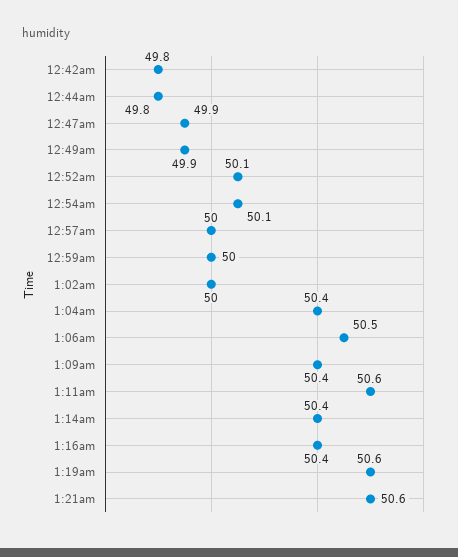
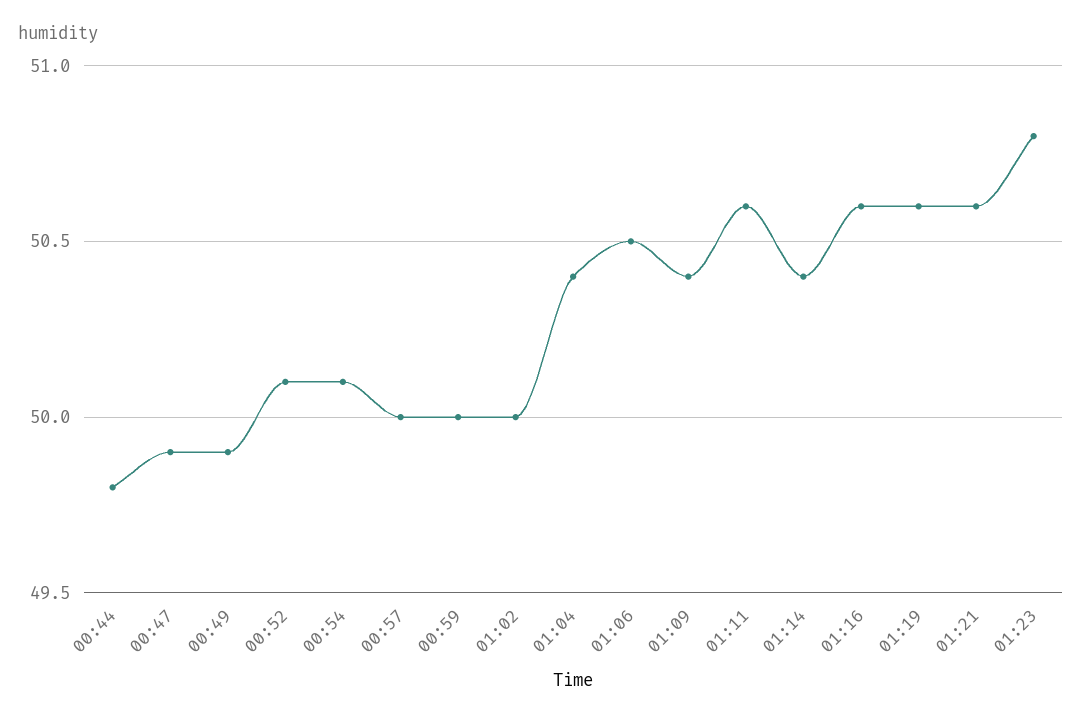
12:42am: 49.8 -> none
1:16am: 50.4 -> 50.6
01:23: none -> 50.8

